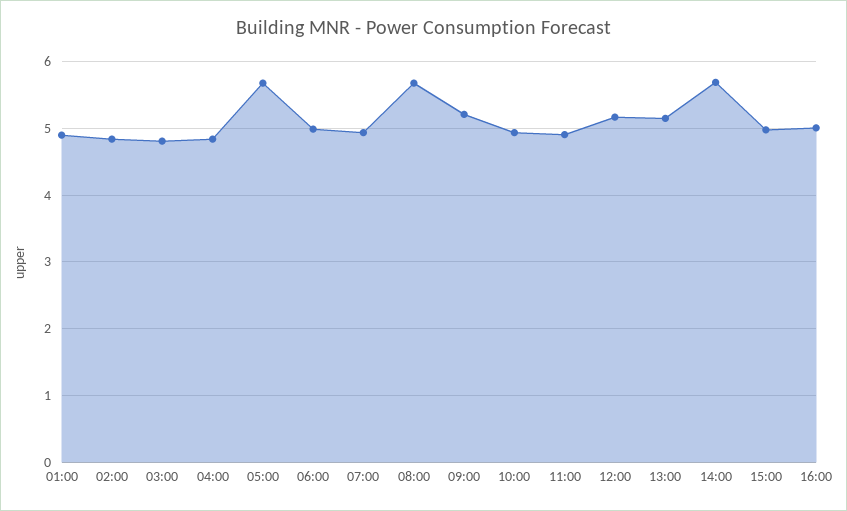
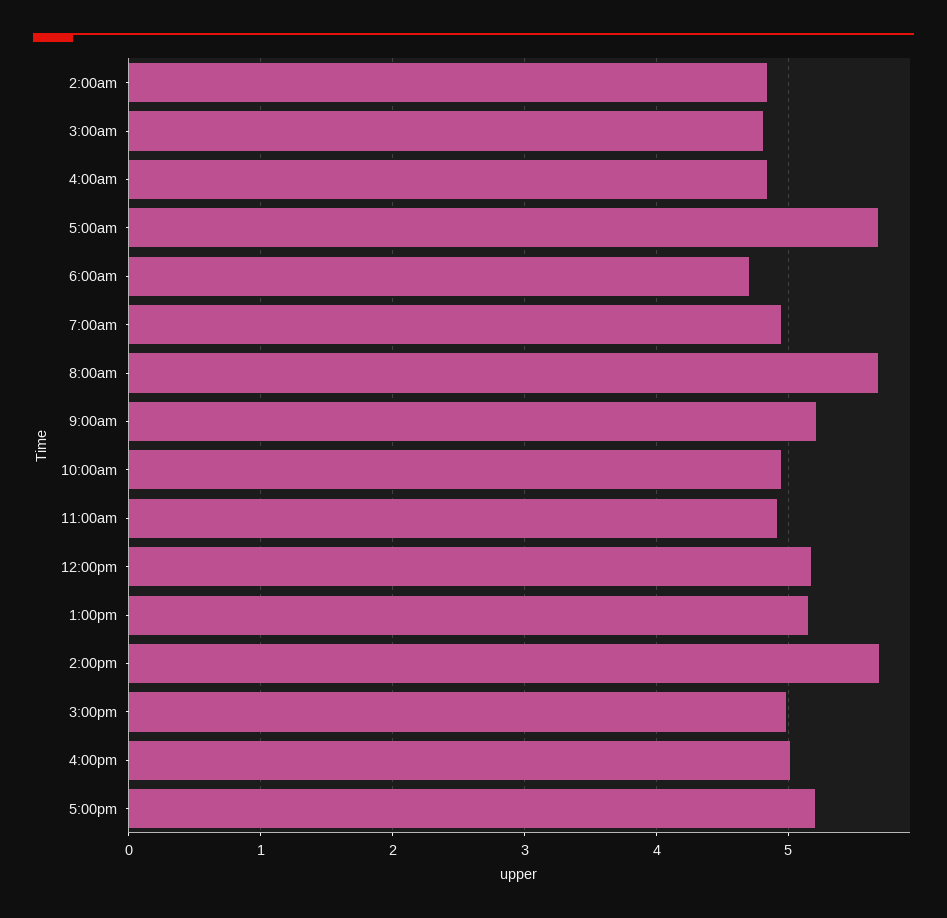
01:00: 4.9 -> none
06:00: 5 -> 4.7
5:00pm: none -> 5.2

